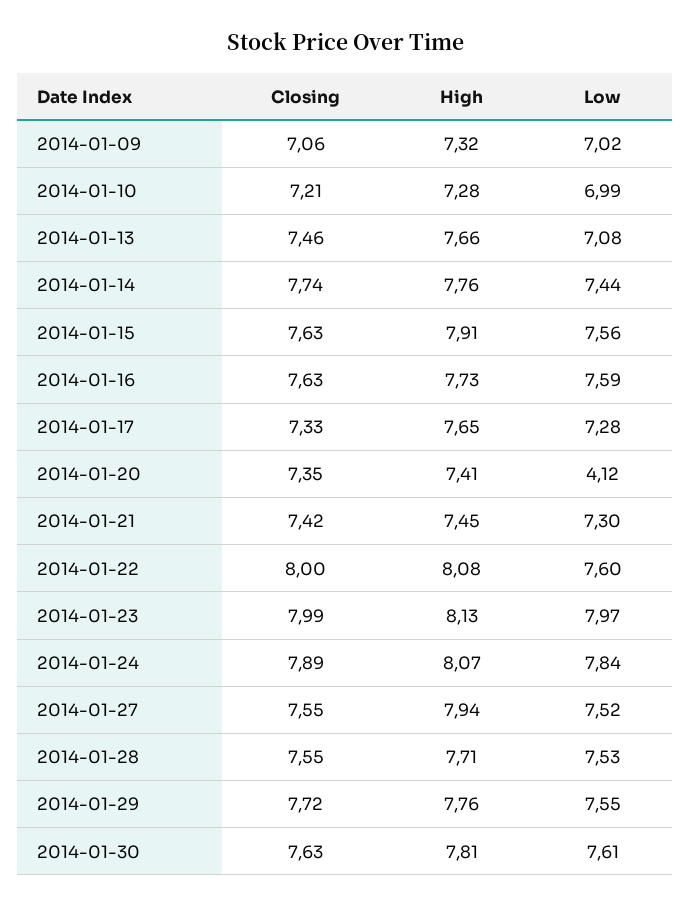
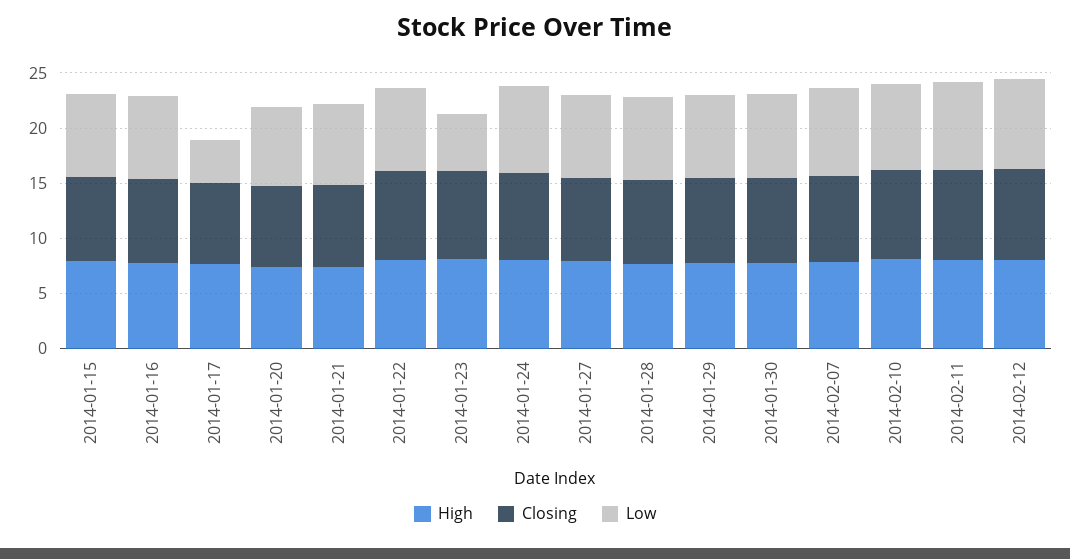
Closing, 2014-01-09: 7.06 -> none
High, 2014-01-09: 7.32 -> none
Low, 2014-01-09: 7.02 -> none
Closing, 2014-01-10: 7.21 -> none
High, 2014-01-10: 7.28 -> none
Low, 2014-01-10: 6.99 -> none
Closing, 2014-01-13: 7.46 -> none
High, 2014-01-13: 7.66 -> none
Low, 2014-01-13: 7.08 -> none
Closing, 2014-01-14: 7.74 -> none
High, 2014-01-14: 7.76 -> none
Low, 2014-01-14: 7.44 -> none
Low, 2014-01-17: 7.28 -> 4
Low, 2014-01-20: 4.12 -> 7
Low, 2014-01-23: 7.97 -> 5
High, 2014-02-07: none -> 8
Closing, 2014-02-07: none -> 8
Low, 2014-02-07: none -> 8
High, 2014-02-10: none -> 8
Closing, 2014-02-10: none -> 8
Low, 2014-02-10: none -> 8
High, 2014-02-11: none -> 8
Closing, 2014-02-11: none -> 8
Low, 2014-02-11: none -> 8
High, 2014-02-12: none -> 8
Closing, 2014-02-12: none -> 8
Low, 2014-02-12: none -> 8

